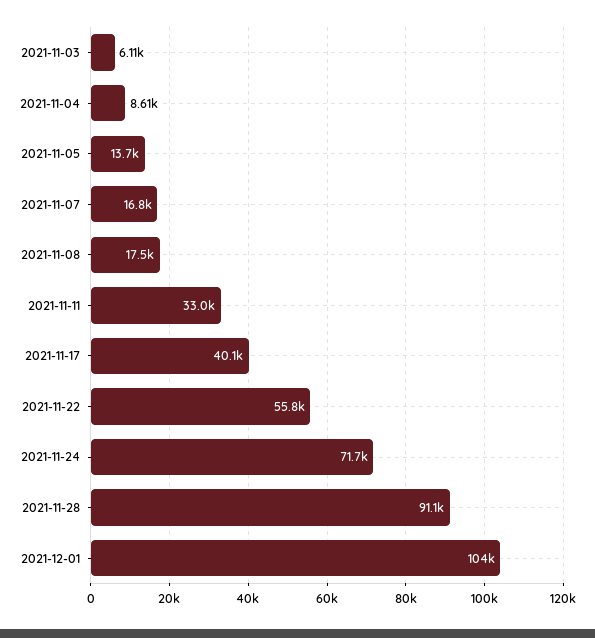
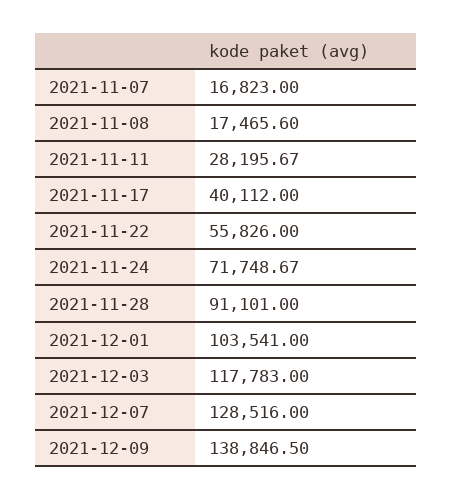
2021-11-03: 6110 -> none
2021-11-04: 8610 -> none
2021-11-05: 13700 -> none
2021-11-11: 33000 -> 28195.67
2021-12-03: none -> 117783
2021-12-07: none -> 128516
2021-12-09: none -> 138846.5

